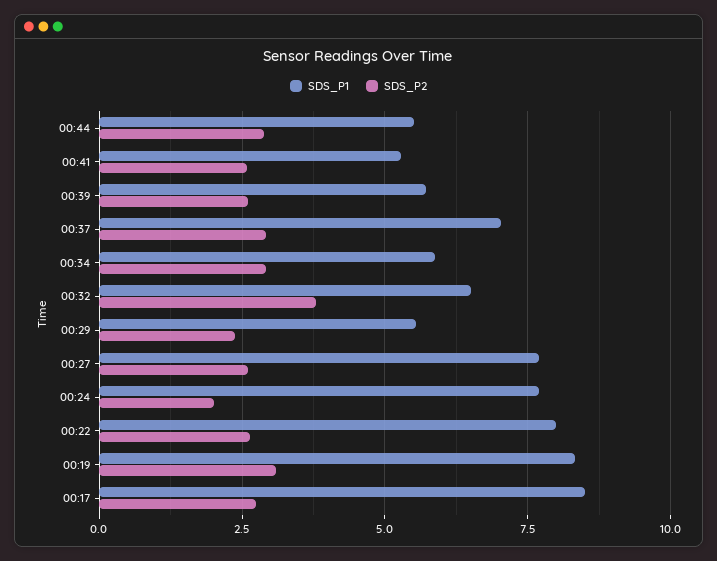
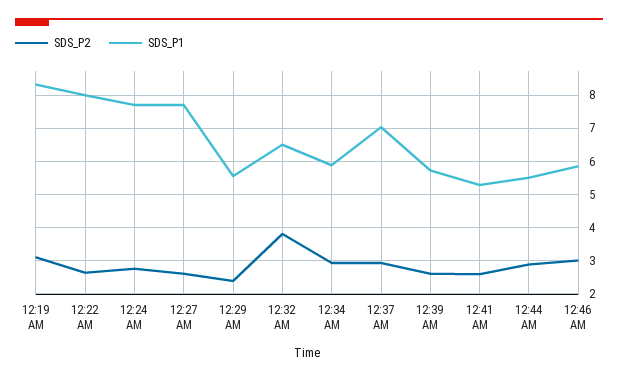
SDS_P2, 00:24: 2 -> 2.8
SDS_P1, 00:17: 8.5 -> none
SDS_P2, 00:17: 2.75 -> none
SDS_P2, 12:46 AM: none -> 3
SDS_P1, 12:46 AM: none -> 5.8

